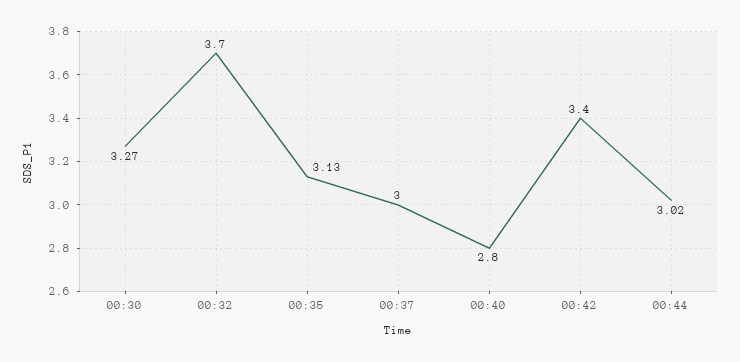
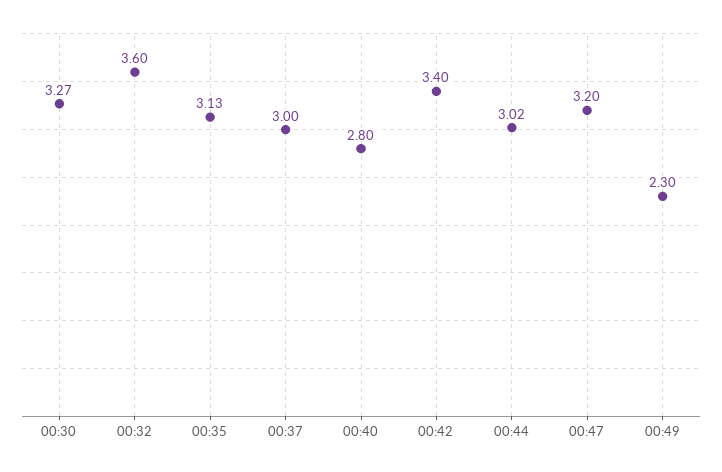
00:32: 3.7 -> 3.6
00:47: none -> 3.2
00:49: none -> 2.3

